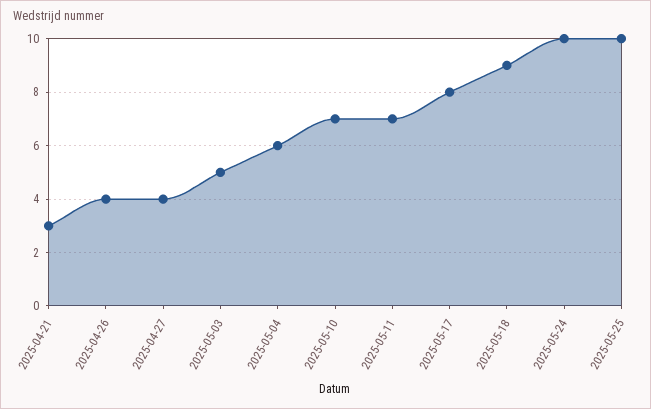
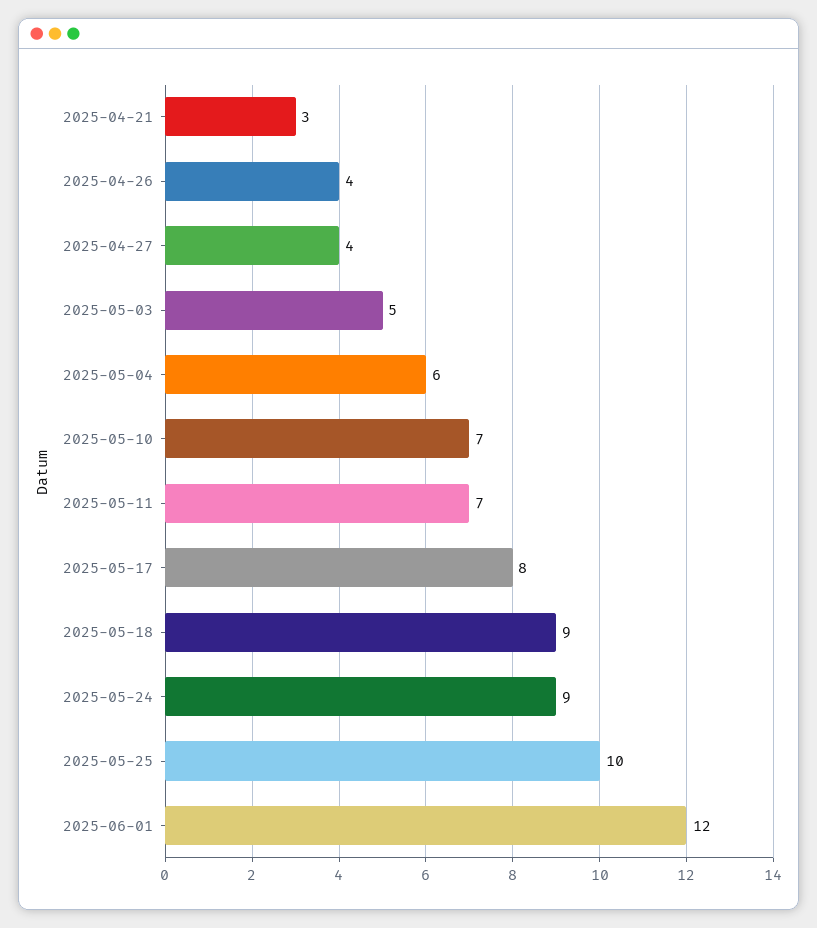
2025-05-24: 10 -> 9
2025-06-01: none -> 12

